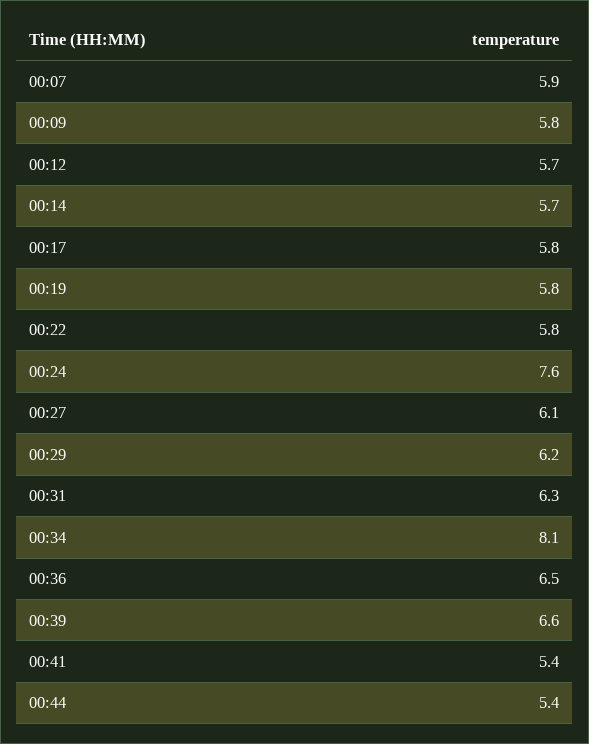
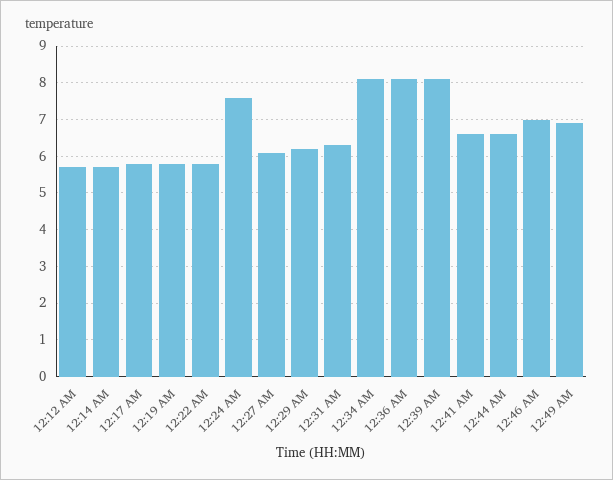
00:07: 5.9 -> none
00:09: 5.8 -> none
00:36: 6.5 -> 8
00:39: 6.6 -> 8
00:41: 5.4 -> 6.5
00:44: 5.4 -> 6.5
12:46 AM: none -> 7
12:49 AM: none -> 7

